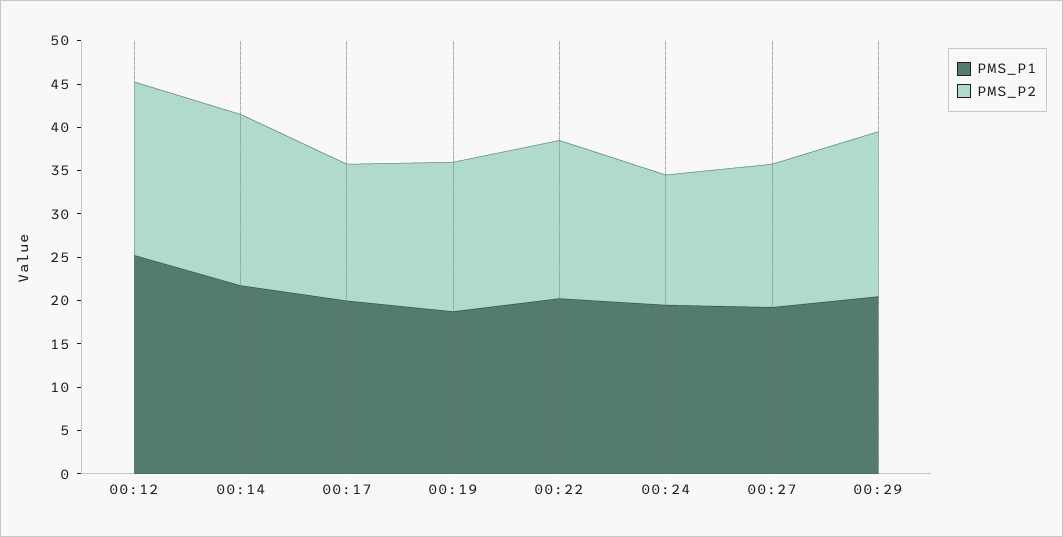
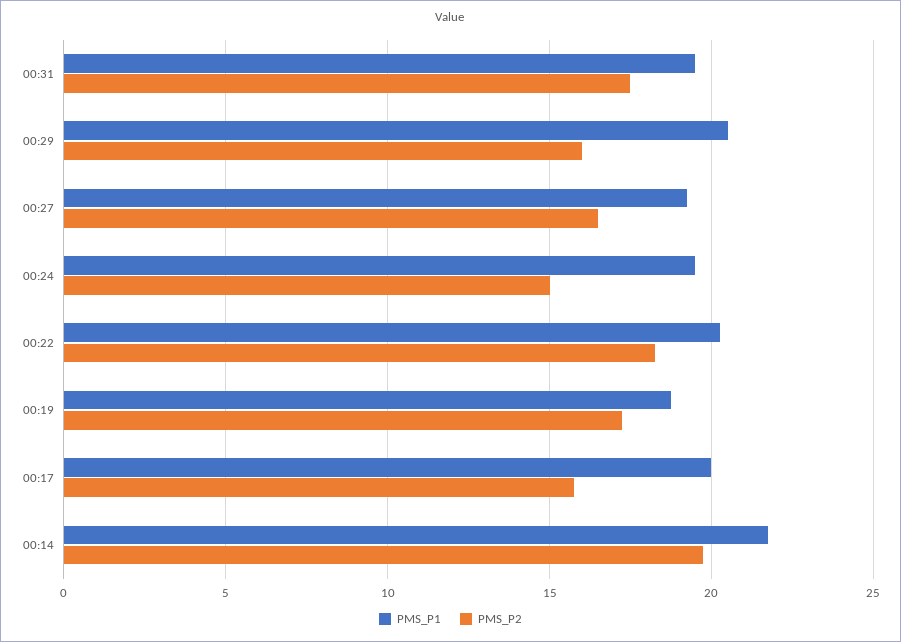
PMS_P1, 00:12: 25 -> none
PMS_P2, 00:12: 20 -> none
PMS_P2, 00:29: 19 -> 16
PMS_P1, 00:31: none -> 19.5
PMS_P2, 00:31: none -> 17.5

